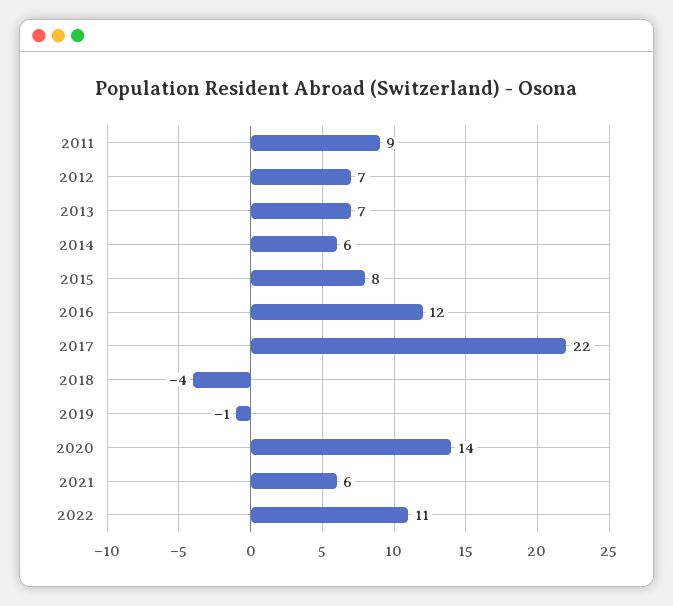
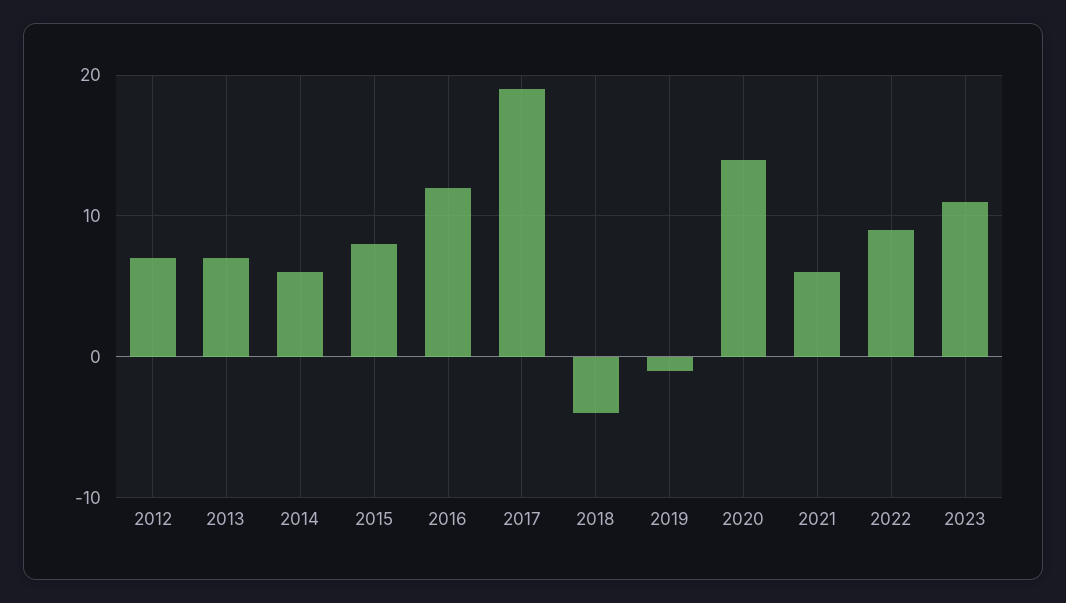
2011: 9 -> none
2017: 22 -> 19
2022: 11 -> 9
2023: none -> 11

